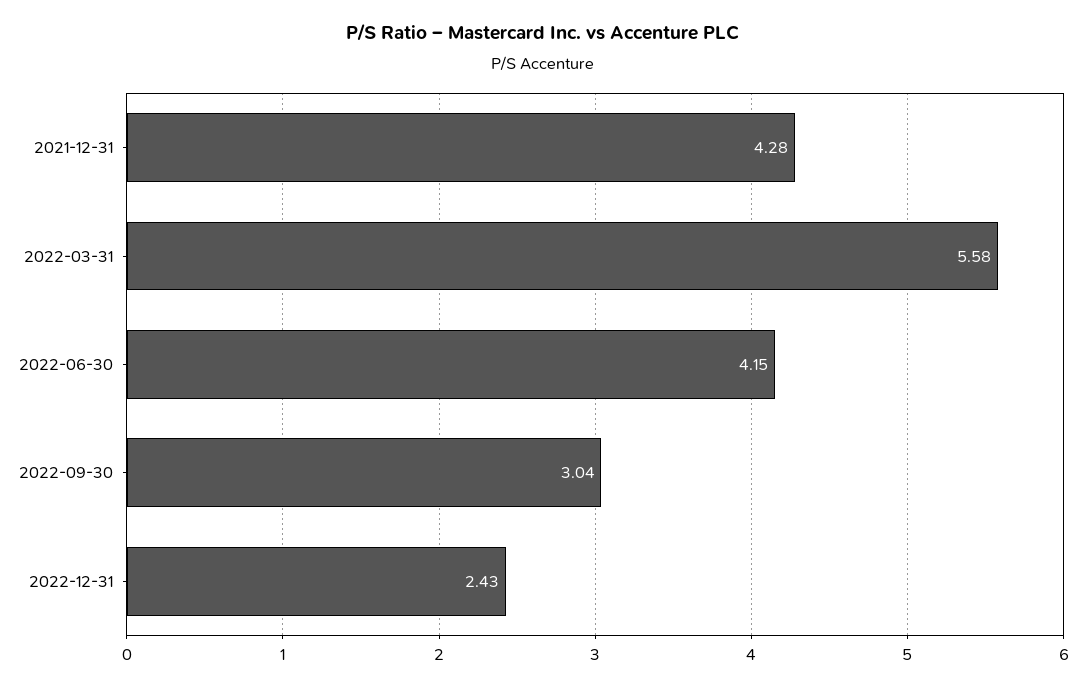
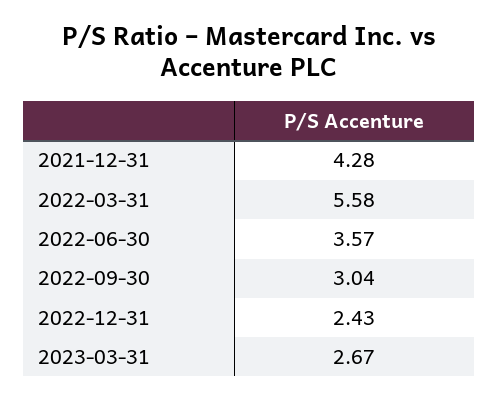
2022-06-30: 4.15 -> 3.57
2023-03-31: none -> 2.67

